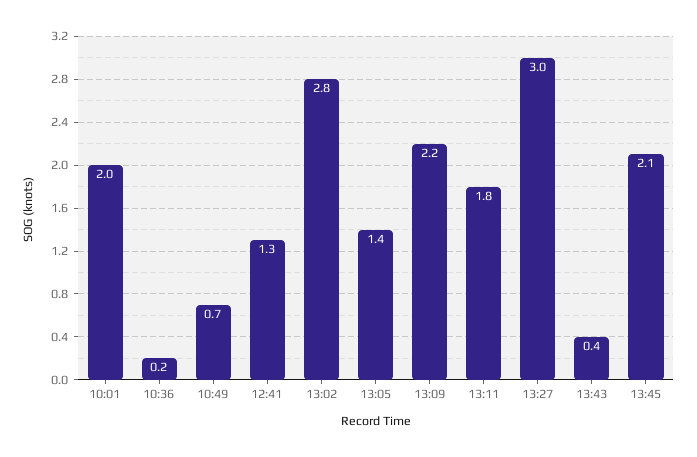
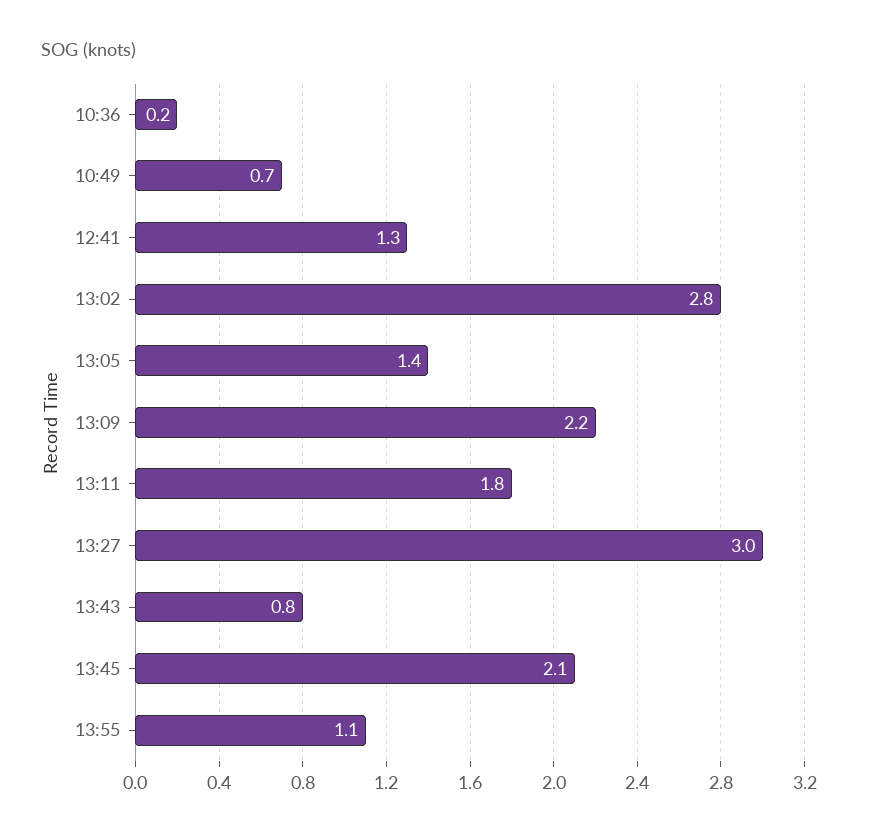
10:01: 2 -> none
13:43: 0.4 -> 0.8
13:55: none -> 1.1

